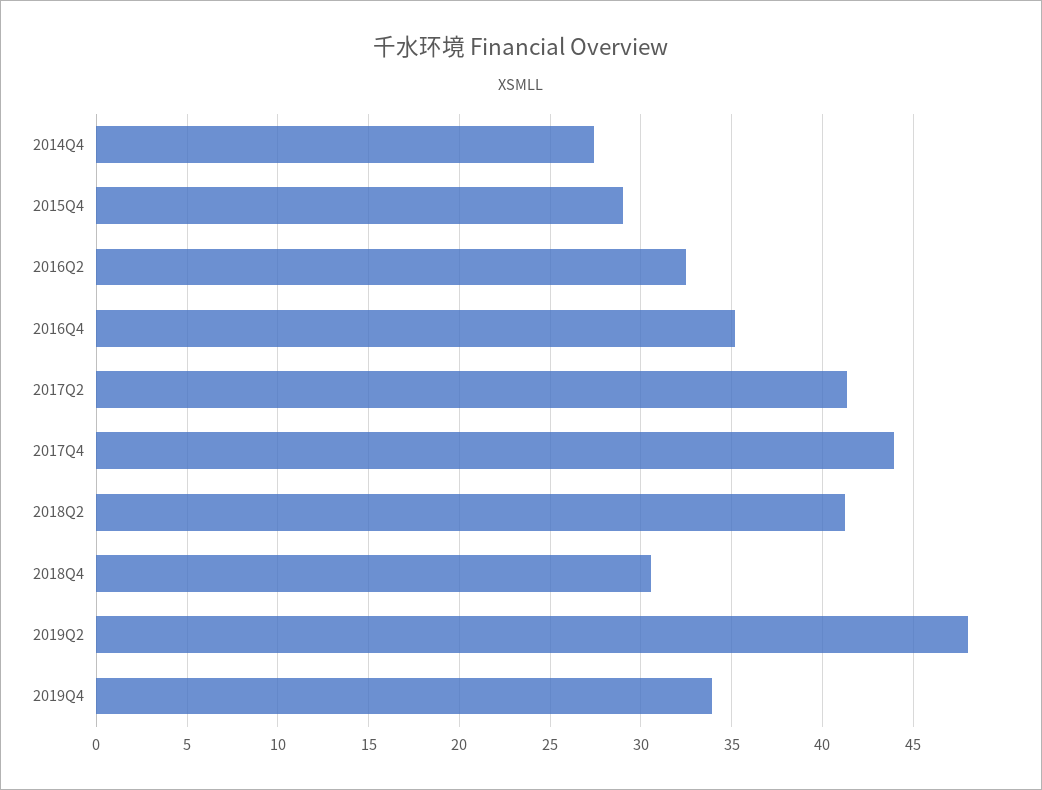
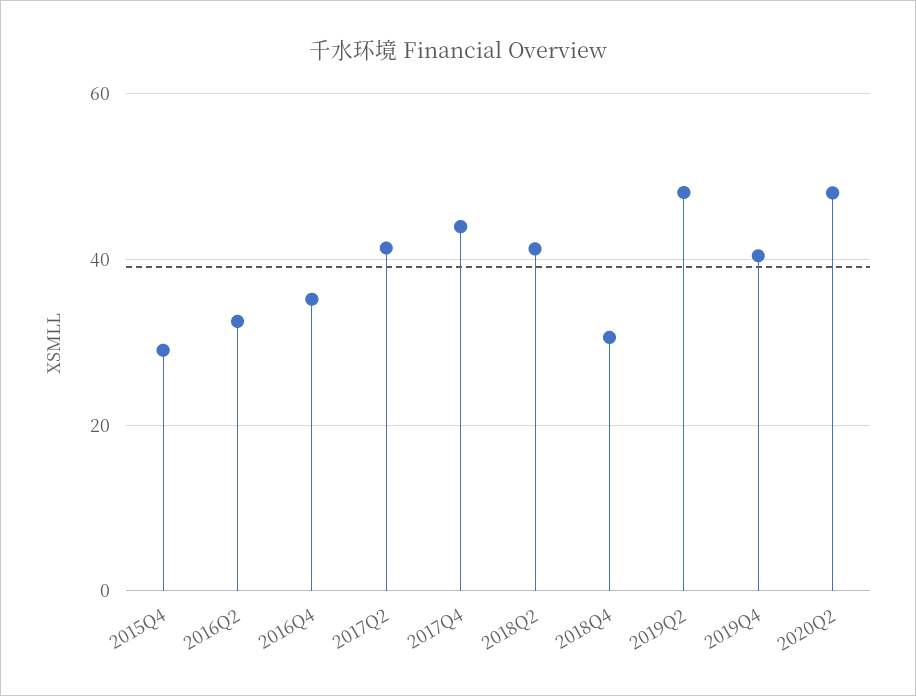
2014Q4: 27.5 -> none
2019Q4: 34 -> 40
2020Q2: none -> 48

